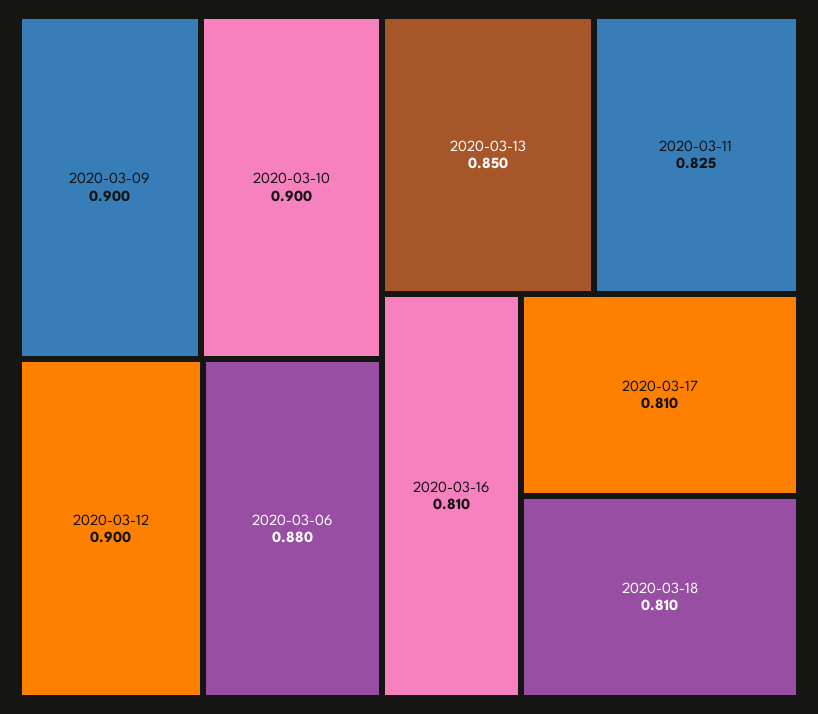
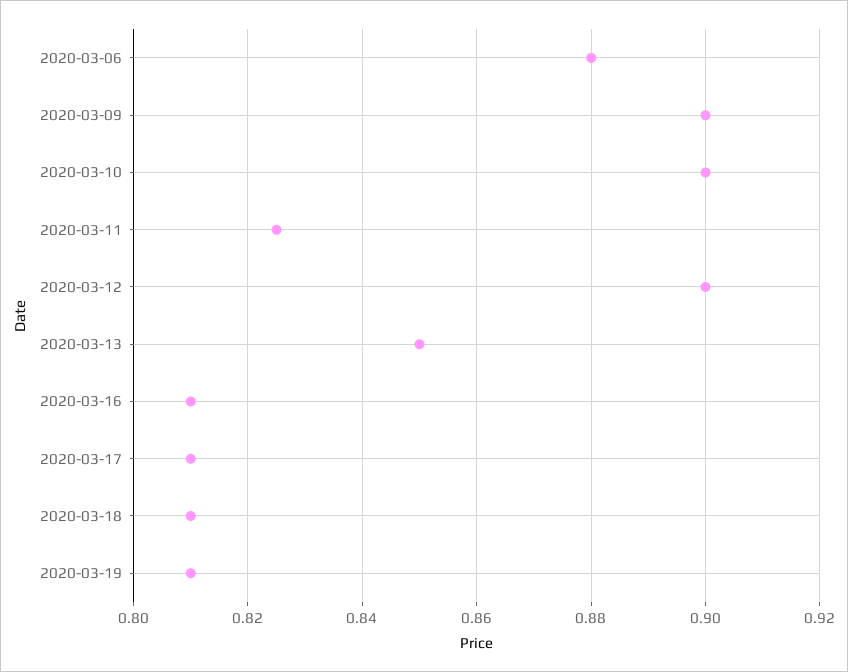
2020-03-19: none -> 0.81

